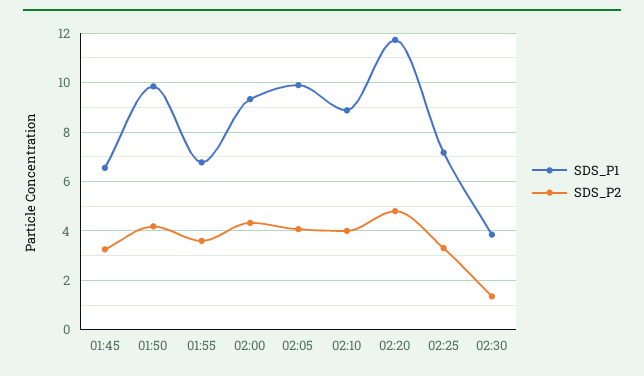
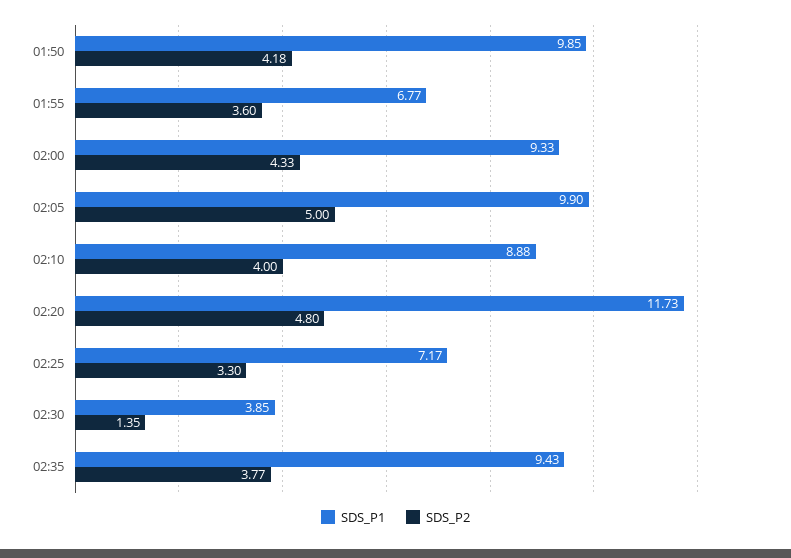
SDS_P1, 01:45: 6.5 -> none
SDS_P2, 01:45: 3.25 -> none
SDS_P2, 02:05: 4 -> 5
SDS_P1, 02:35: none -> 9.43
SDS_P2, 02:35: none -> 3.77

